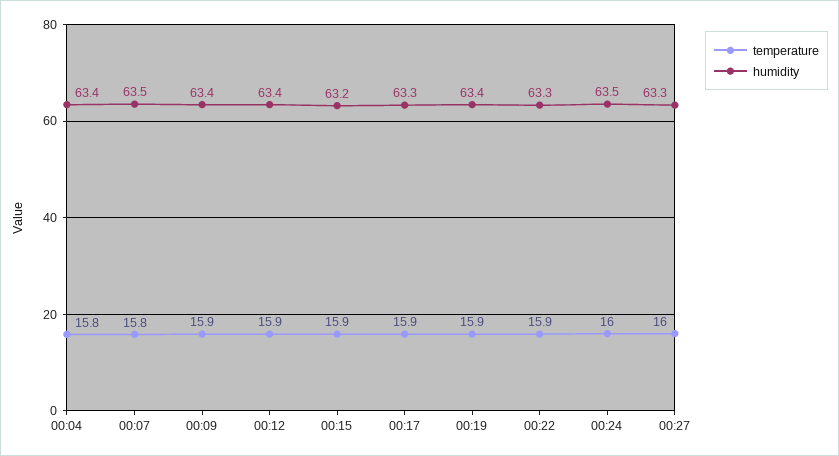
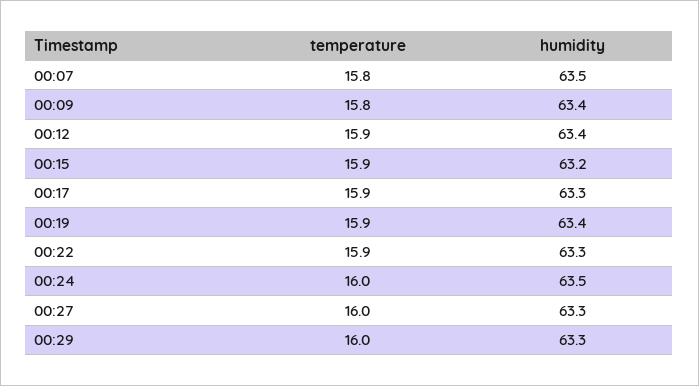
temperature, 00:04: 15.8 -> none
humidity, 00:04: 63.4 -> none
temperature, 00:09: 15.9 -> 15.8
temperature, 00:29: none -> 16
humidity, 00:29: none -> 63.3

